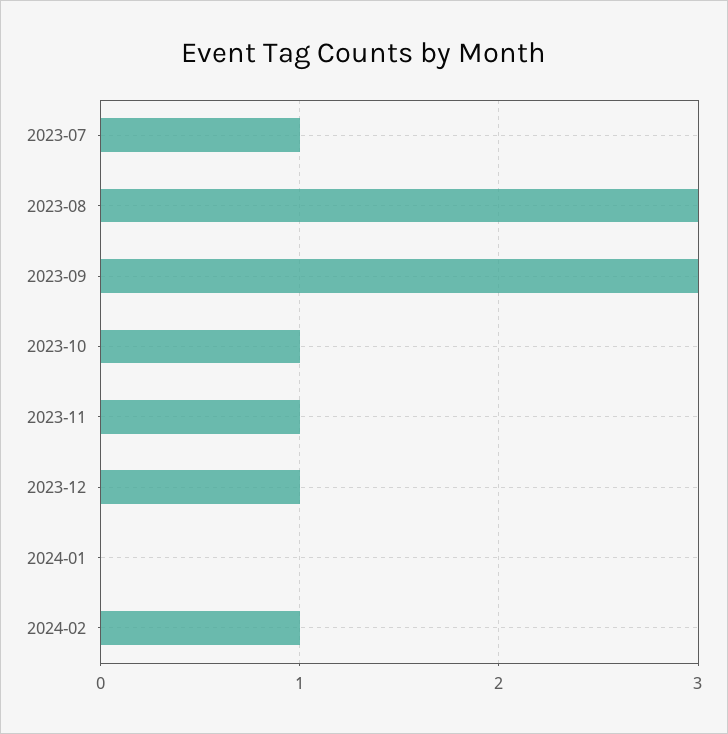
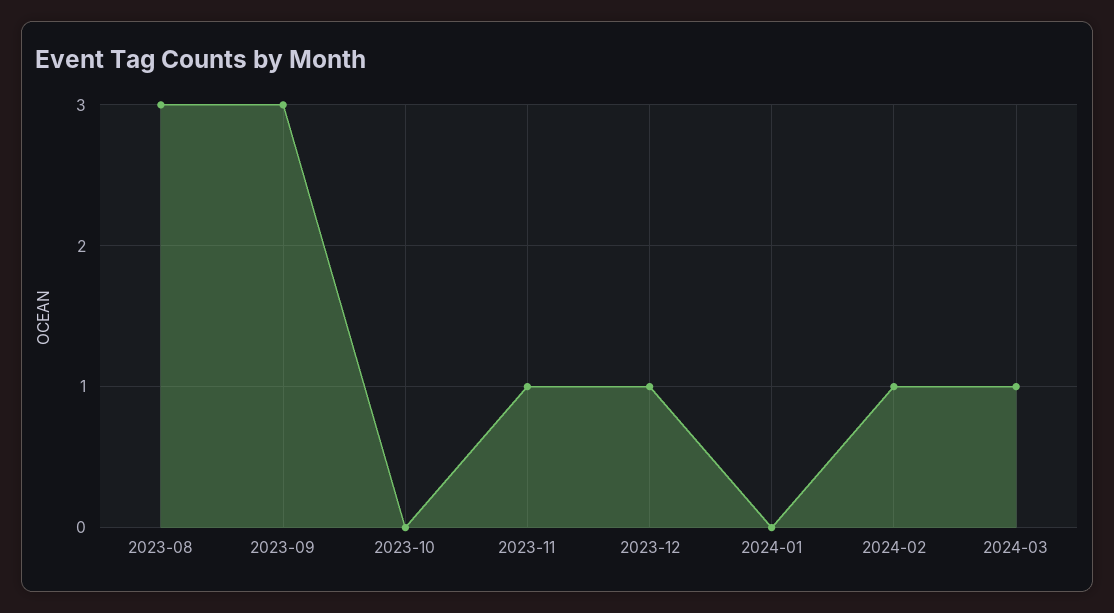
2023-07: 1 -> none
2023-10: 1 -> 0
2024-03: none -> 1

